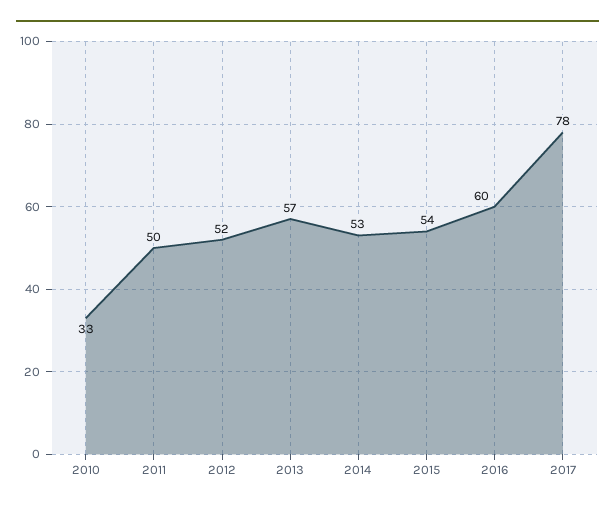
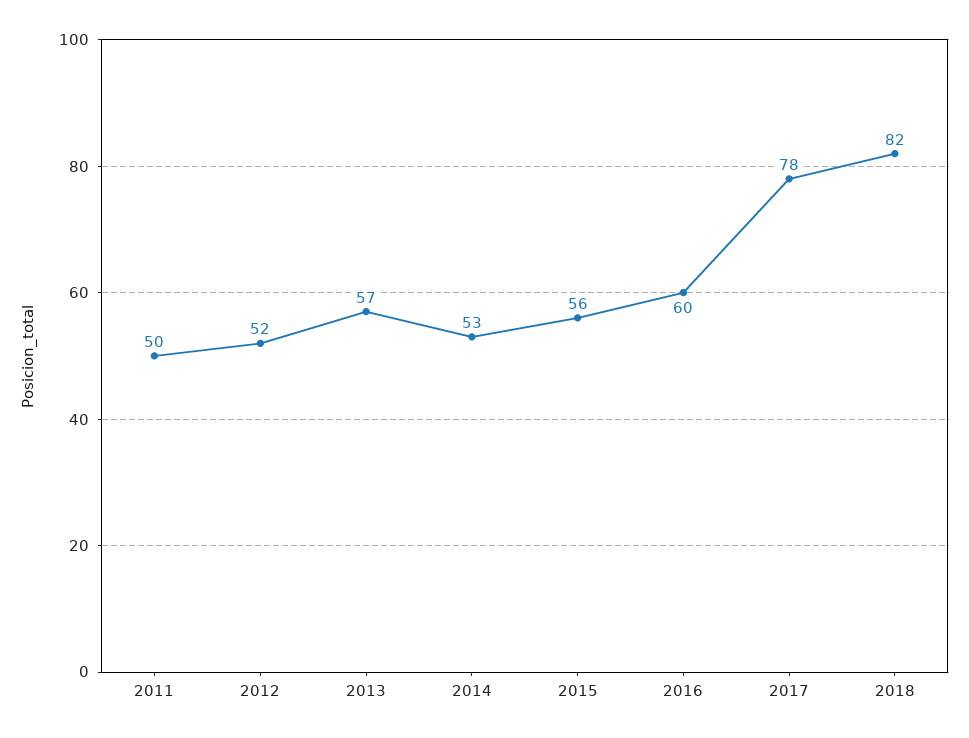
2010: 33 -> none
2015: 54 -> 56
2018: none -> 82

